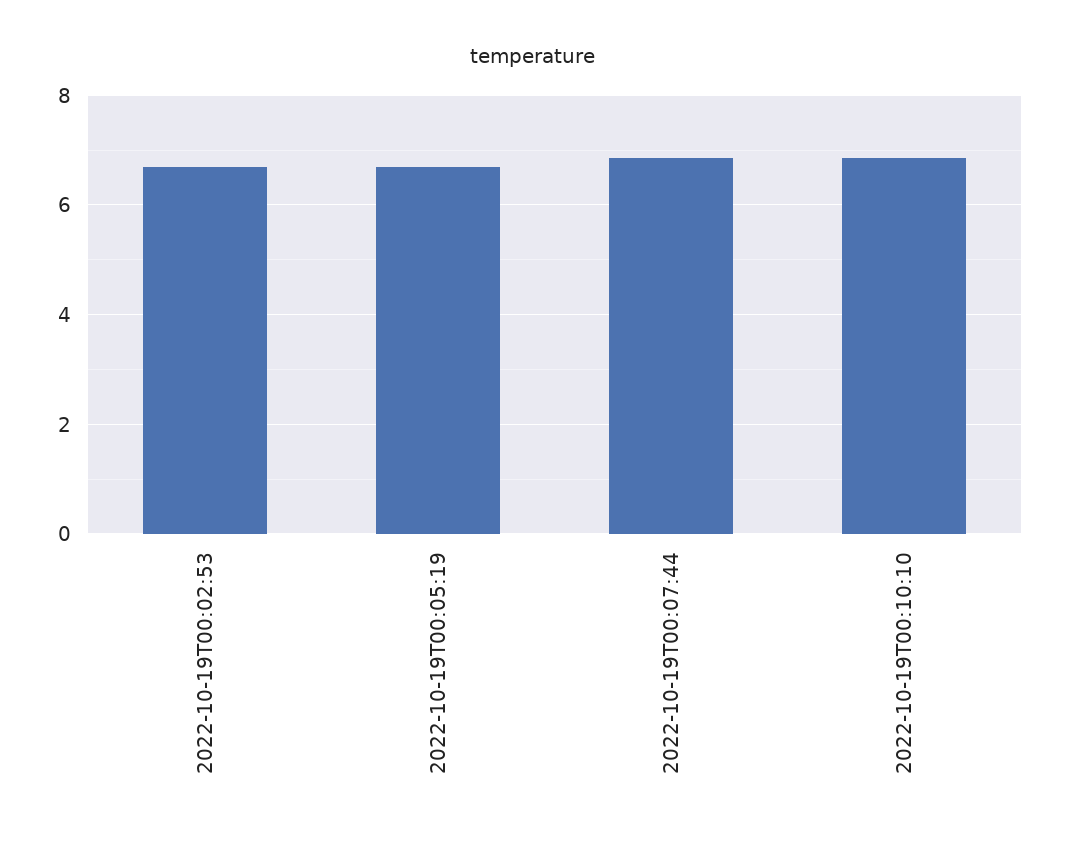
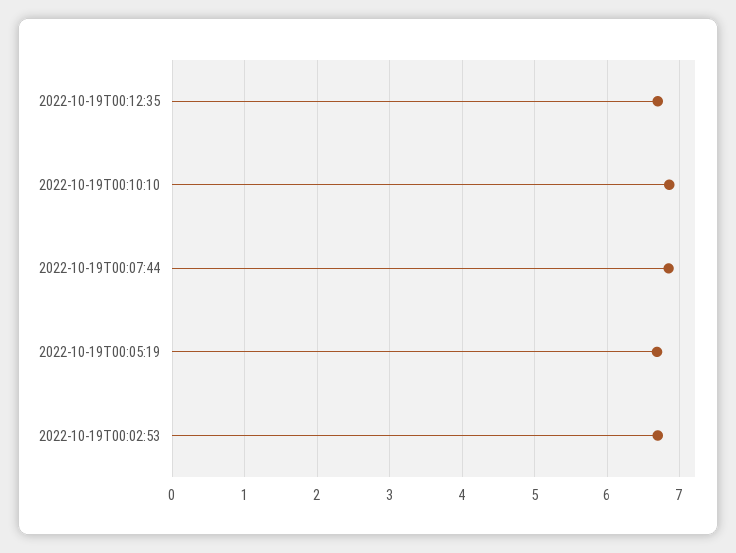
2022-10-19T00:12:35: none -> 6.7

